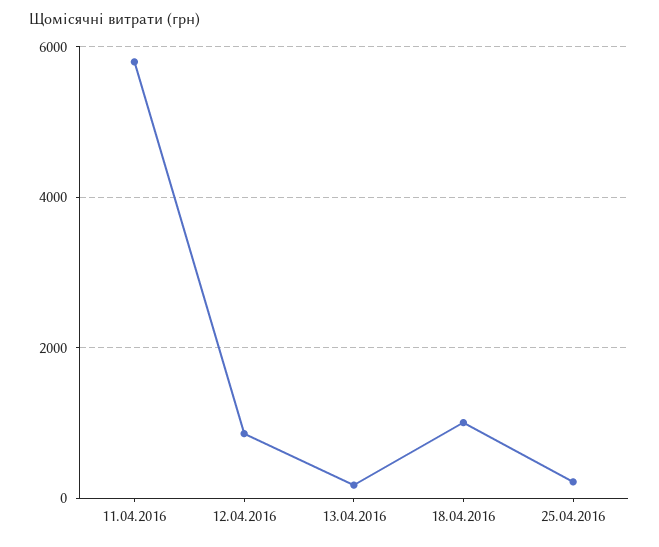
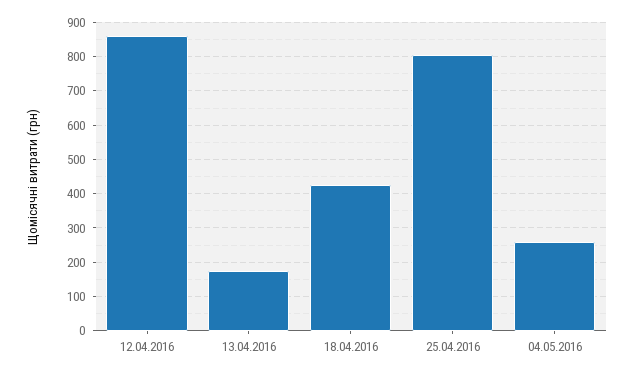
11.04.2016: 5800 -> none
18.04.2016: 1000 -> 420
25.04.2016: 200 -> 800
04.05.2016: none -> 260

